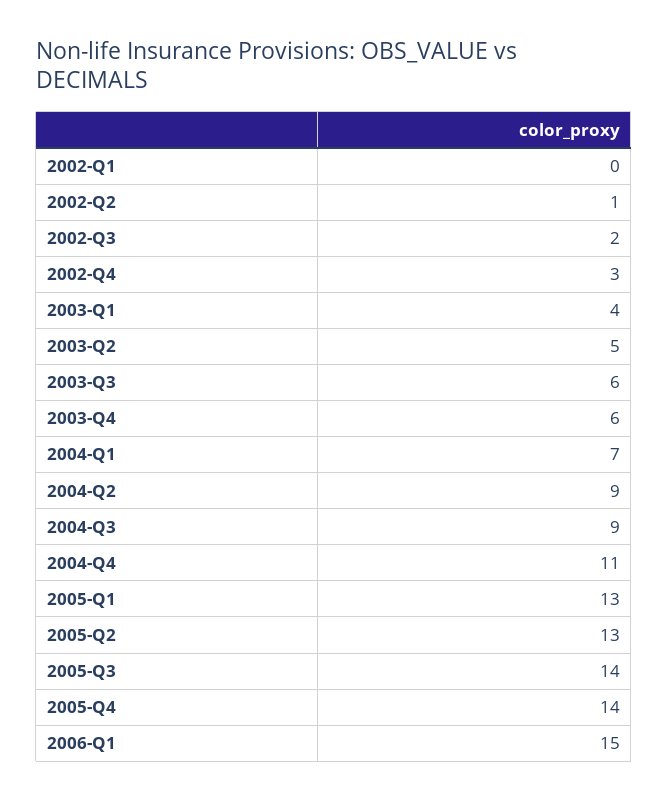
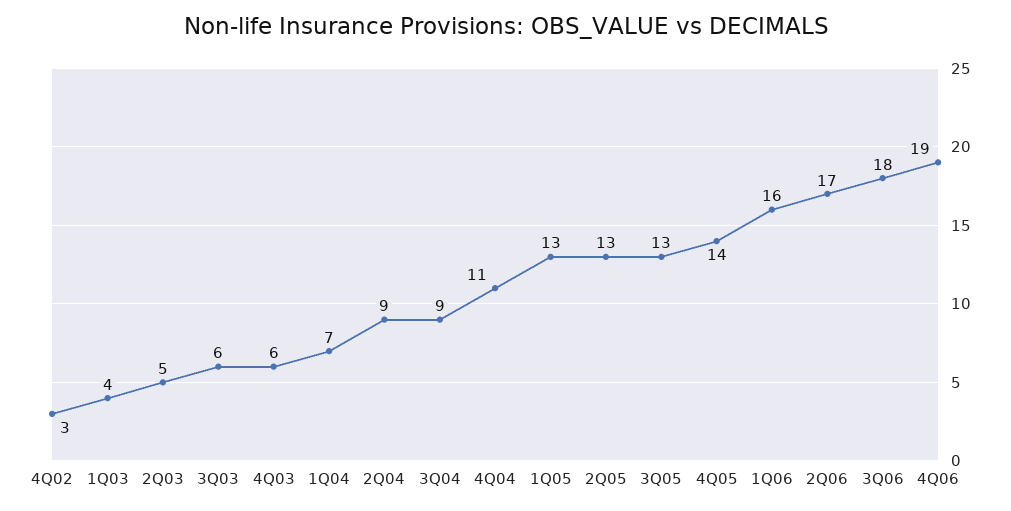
2002-Q1: 0 -> none
2002-Q2: 1 -> none
2002-Q3: 2 -> none
2005-Q3: 14 -> 13
2006-Q1: 15 -> 16
2Q06: none -> 17
3Q06: none -> 18
4Q06: none -> 19

